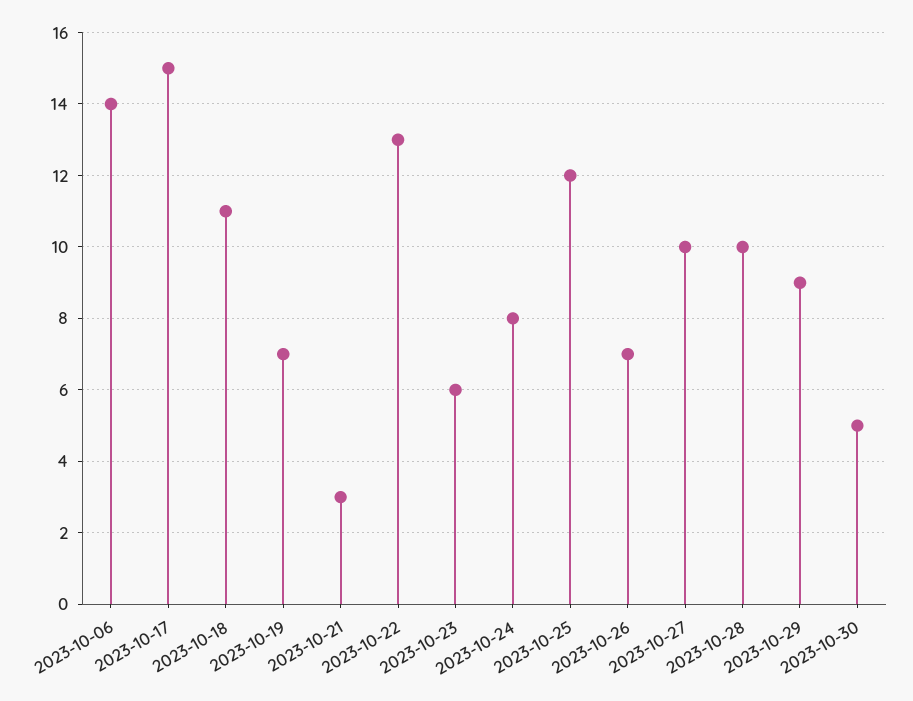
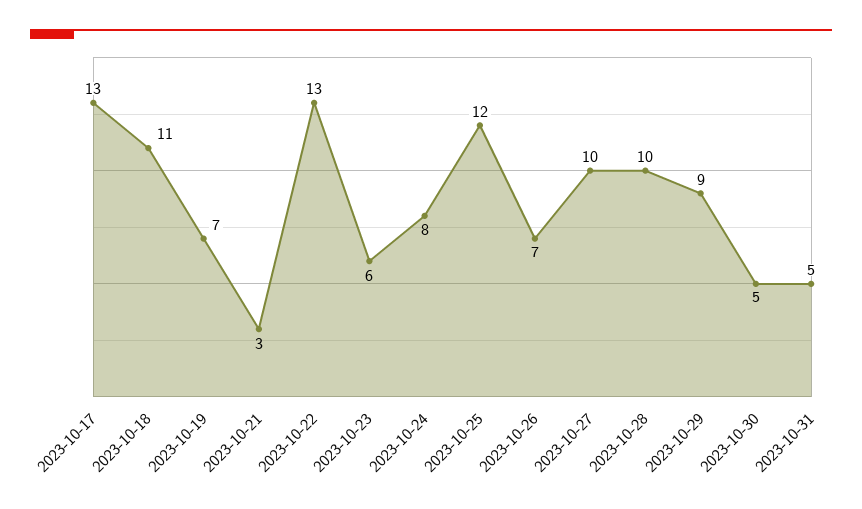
2023-10-06: 14 -> none
2023-10-17: 15 -> 13
2023-10-31: none -> 5

